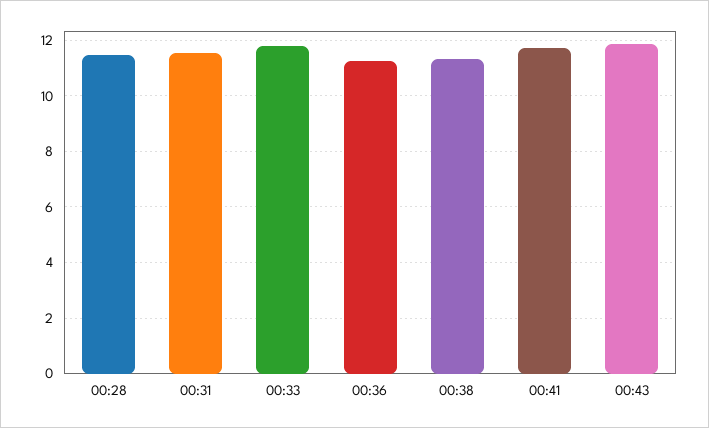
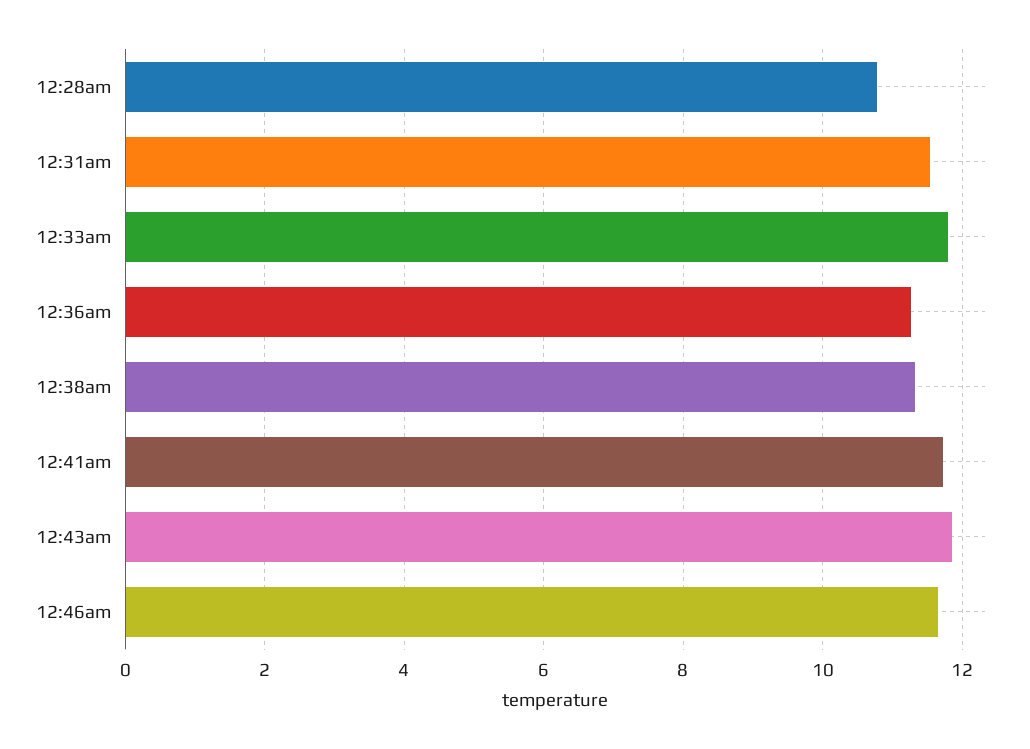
00:28: 11.5 -> 10.8
12:46am: none -> 11.6

